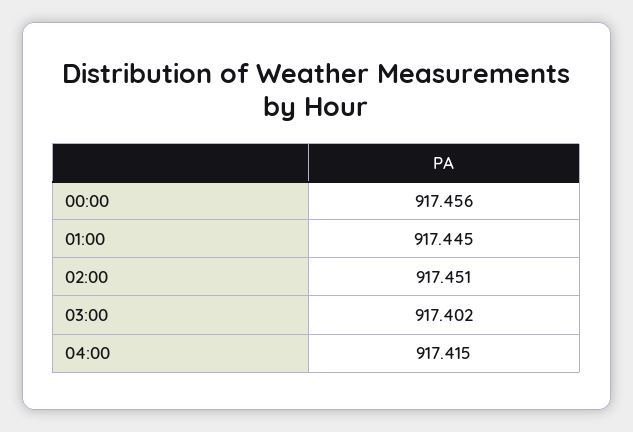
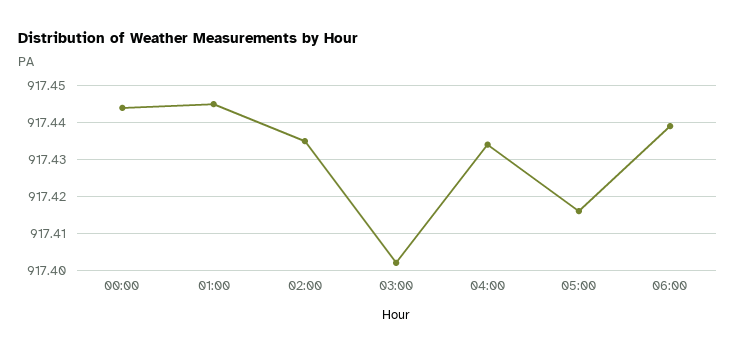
00:00: 917.456 -> 917.445
02:00: 917.451 -> 917.435
04:00: 917.415 -> 917.435
05:00: none -> 917.415
06:00: none -> 917.44

